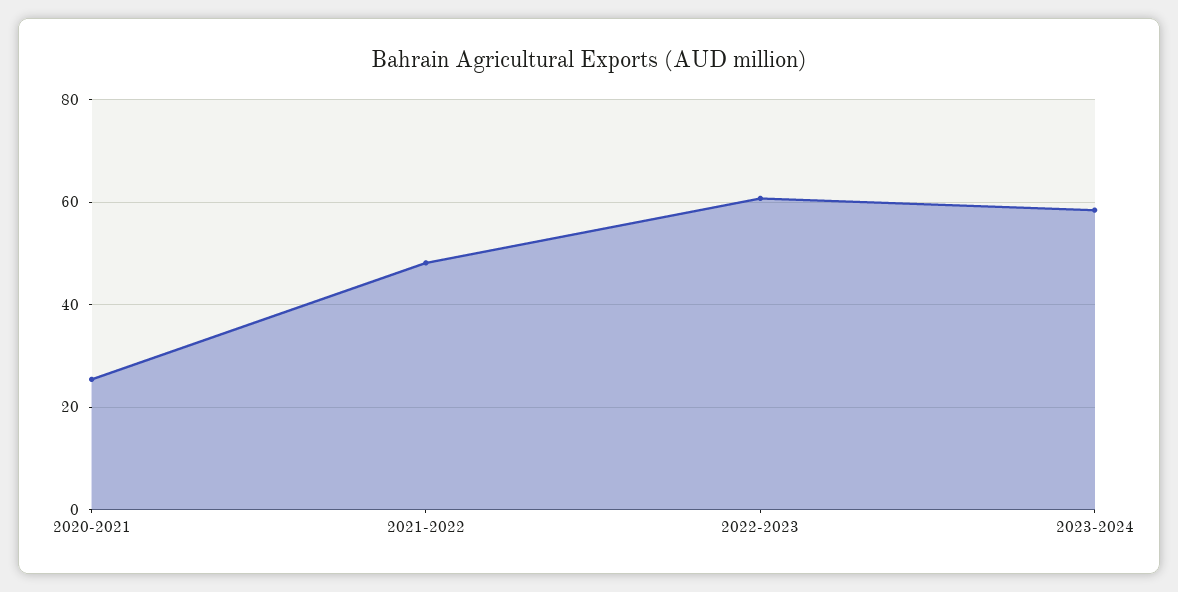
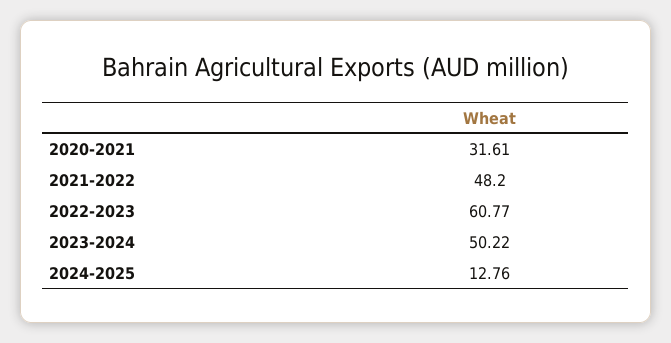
2020-2021: 26 -> 31.61
2023-2024: 58 -> 50.22
2024-2025: none -> 12.76

